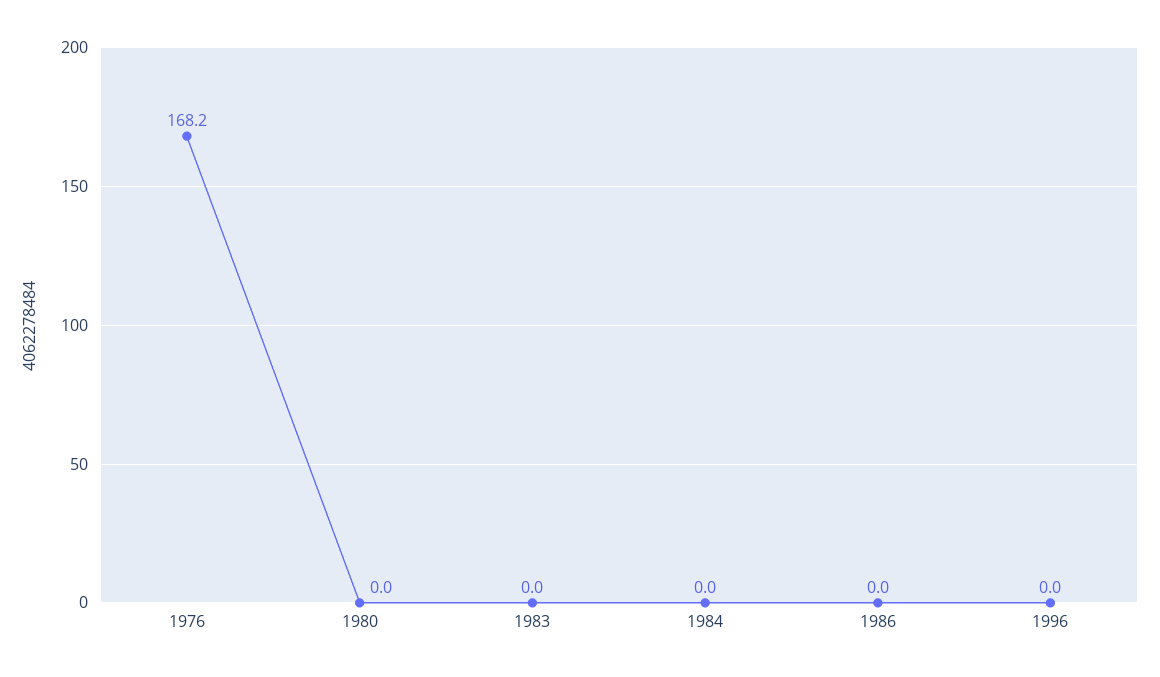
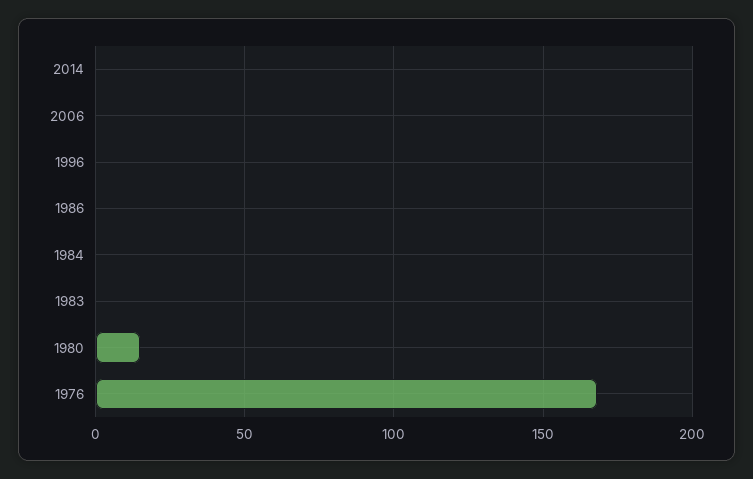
1980: 0 -> 15
2014: none -> 0
2006: none -> 0

